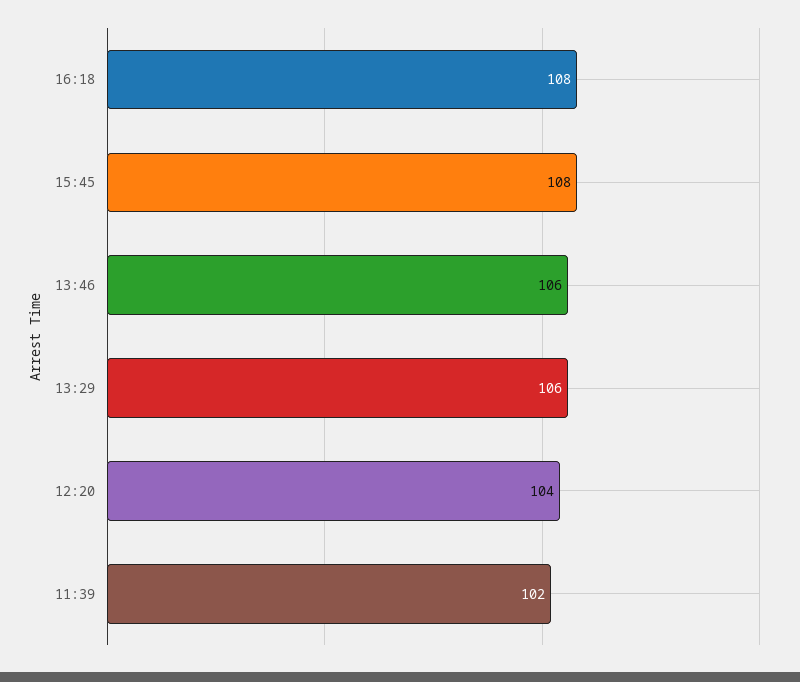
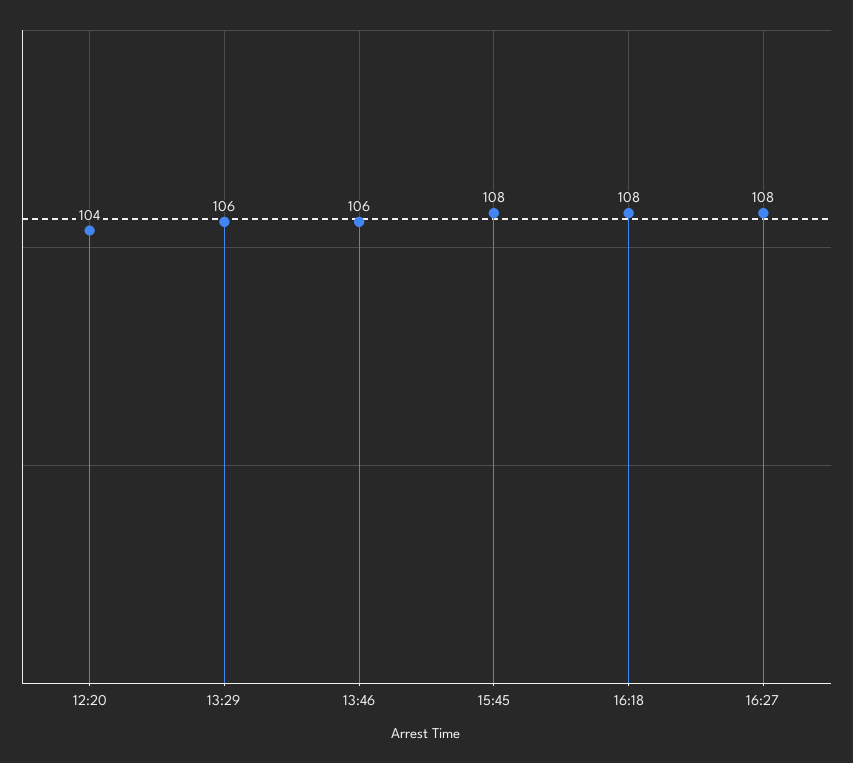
11:39: 102 -> none
16:27: none -> 108

